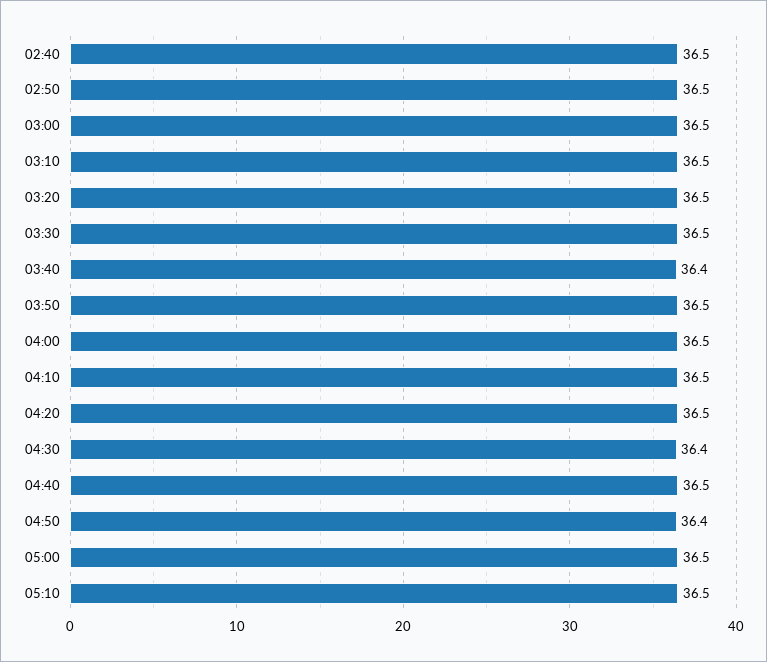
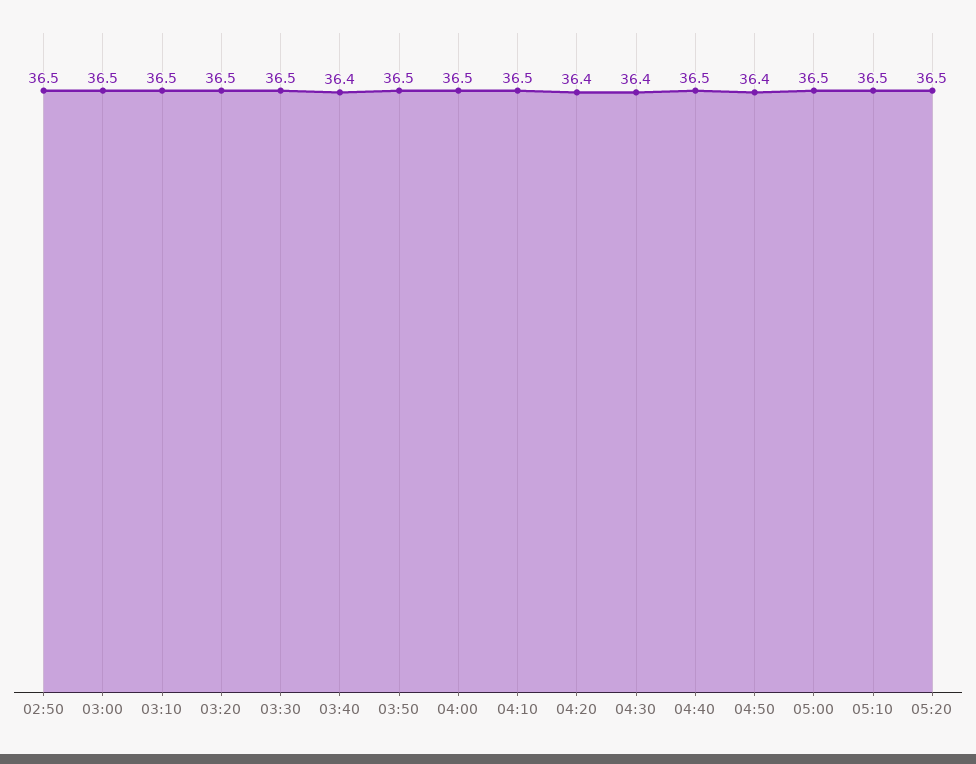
02:40: 36.5 -> none
04:20: 36.5 -> 36.4
05:20: none -> 36.5

